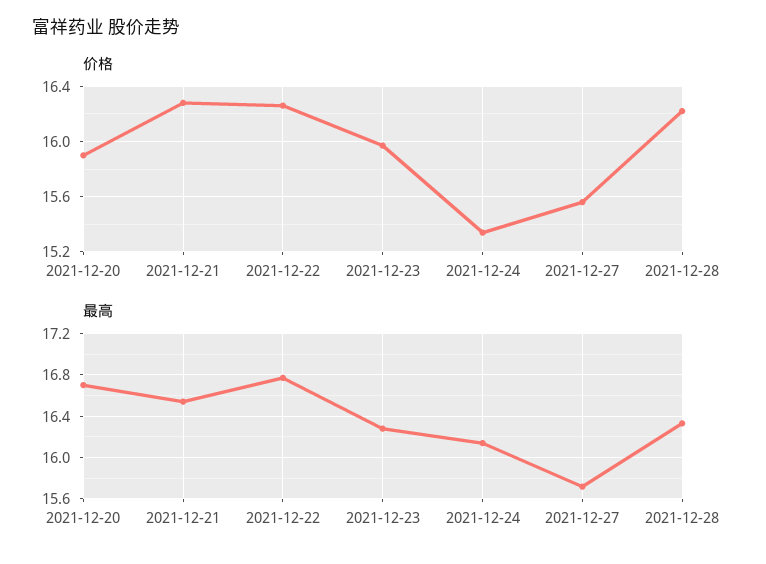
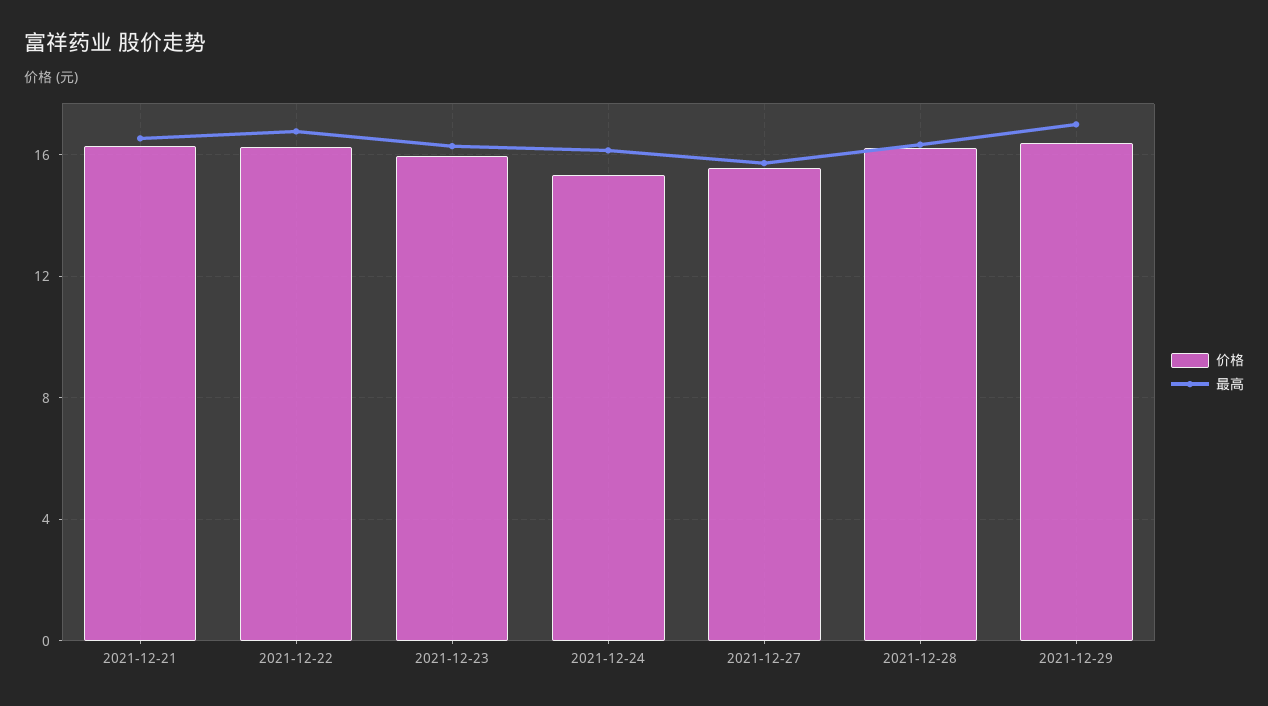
价格, 2021-12-20: 15.9 -> none
最高, 2021-12-20: 16.7 -> none
价格, 2021-12-29: none -> 16.5
最高, 2021-12-29: none -> 17

